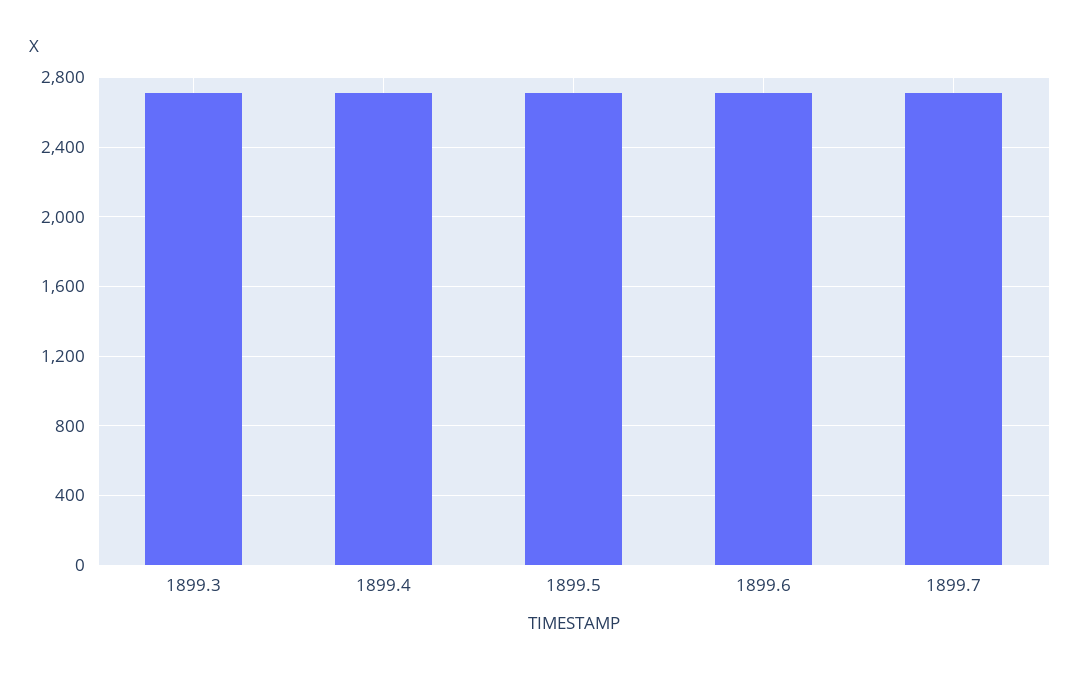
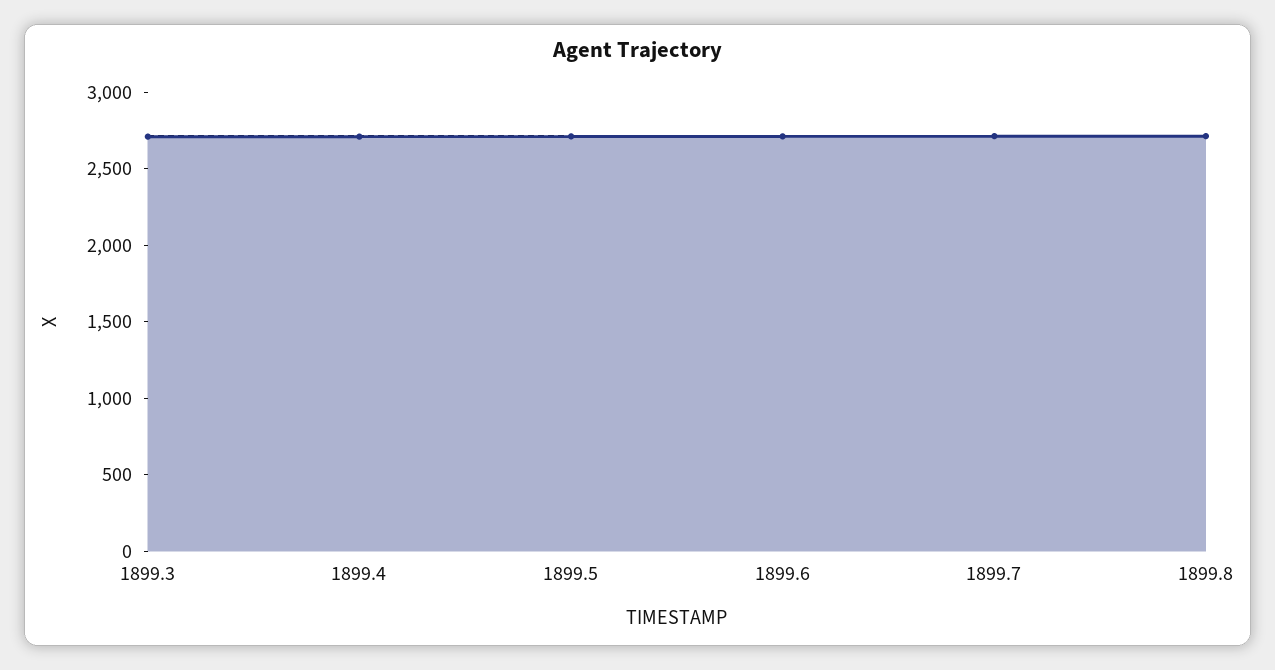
1899.8: none -> 2700

